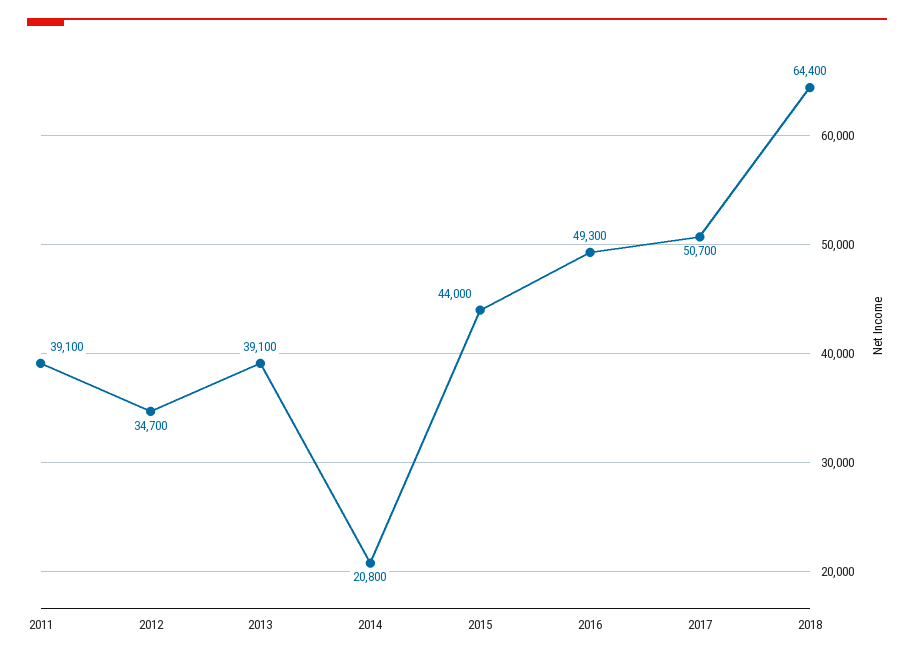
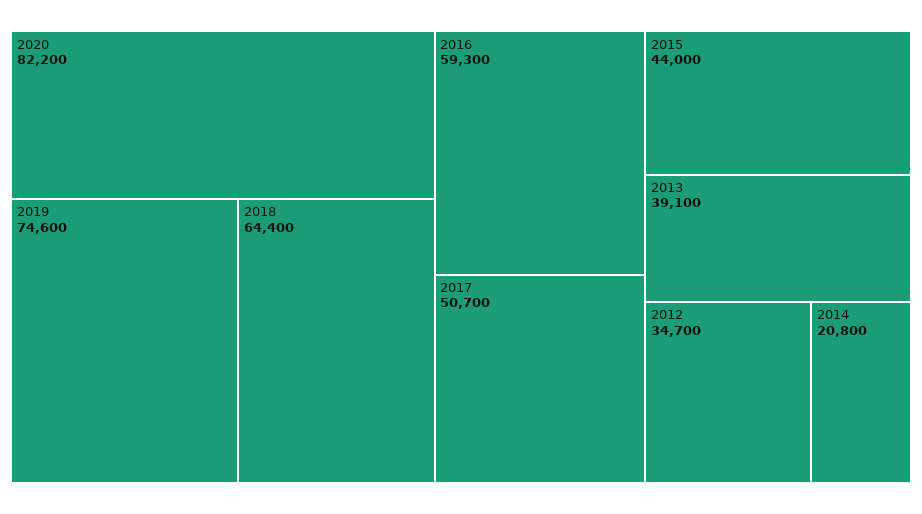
2011: 39100 -> none
2016: 49300 -> 59300
2020: none -> 82200
2019: none -> 74600

